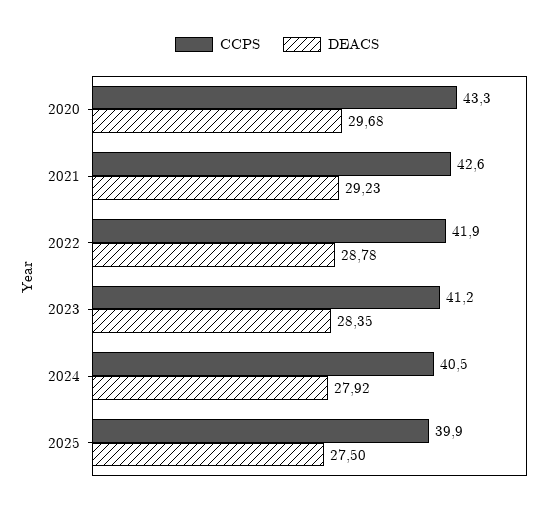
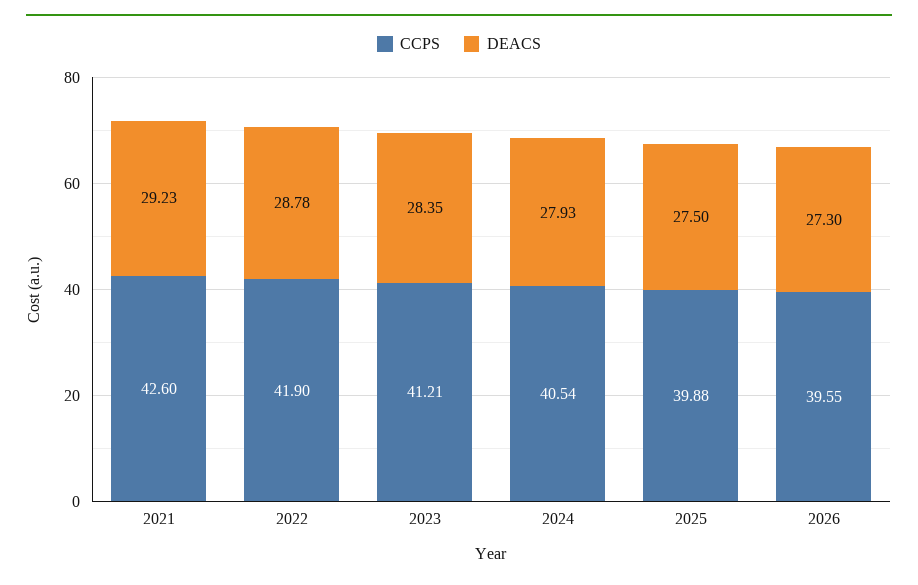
CCPS, 2020: 43.3 -> none
DEACS, 2020: 29.68 -> none
DEACS, 2024: 27.92 -> 27.93
CCPS, 2026: none -> 39.55
DEACS, 2026: none -> 27.3

